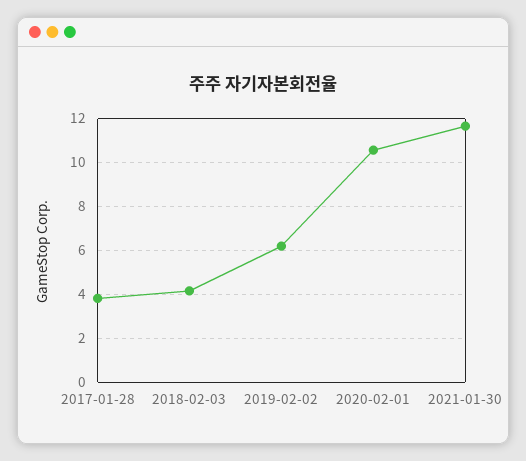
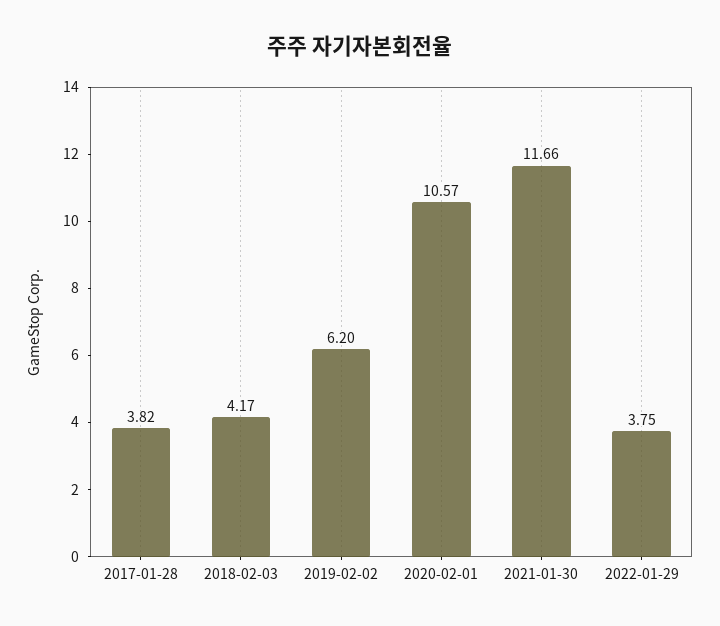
2022-01-29: none -> 3.75

